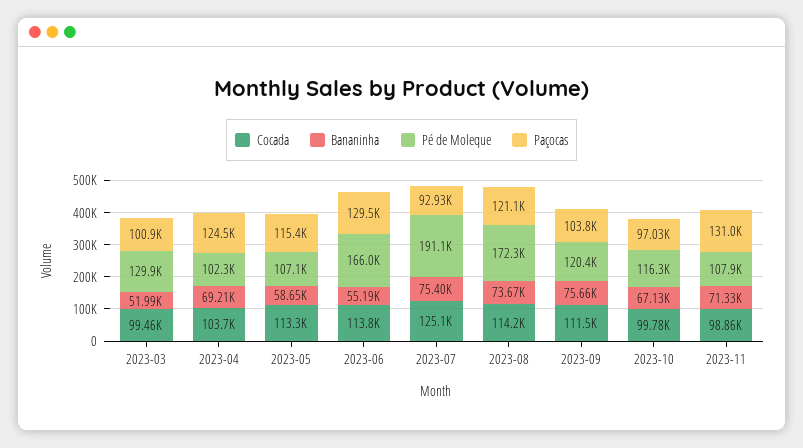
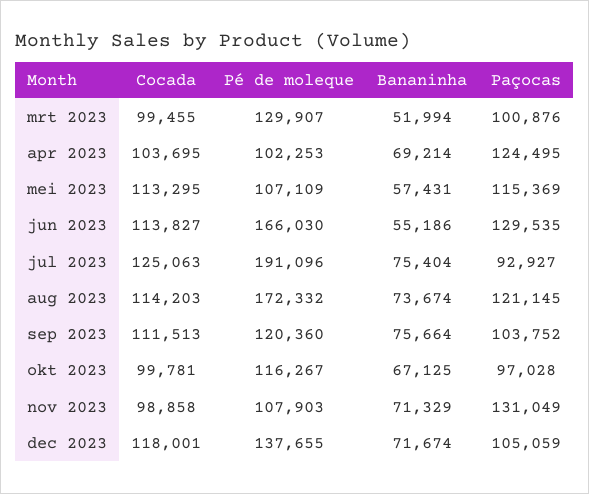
Bananinha, 2023-05: 58650 -> 57431
Cocada, dec 2023: none -> 118001
Pé de Moleque, dec 2023: none -> 137655
Bananinha, dec 2023: none -> 71674
Paçocas, dec 2023: none -> 105059

